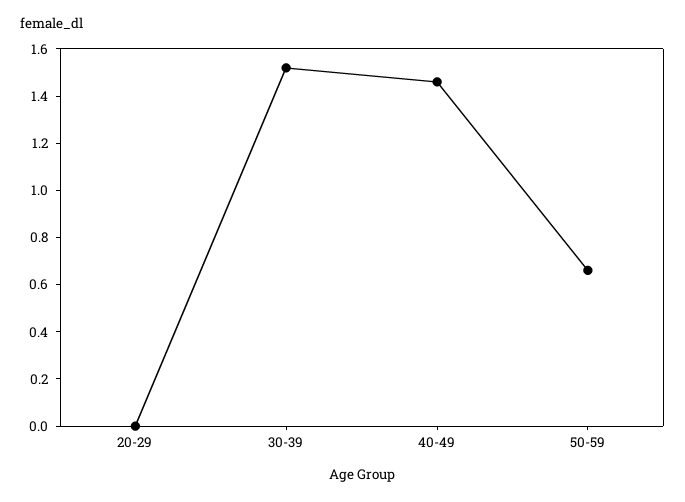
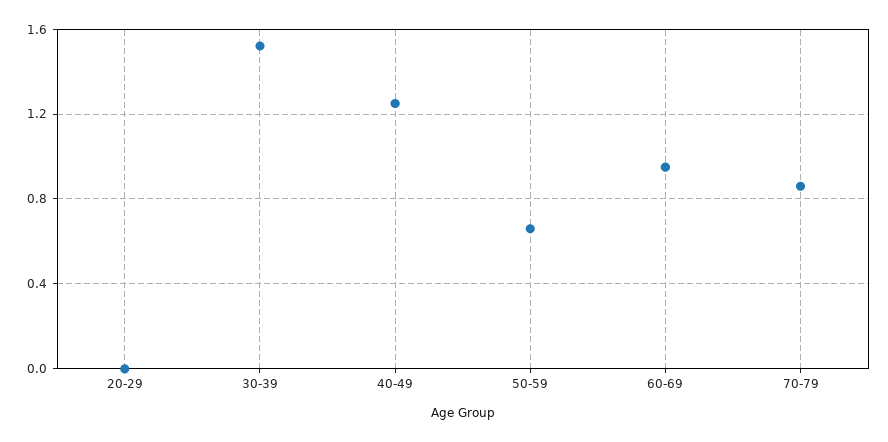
40-49: 1.45 -> 1.25
60-69: none -> 0.95
70-79: none -> 0.85

